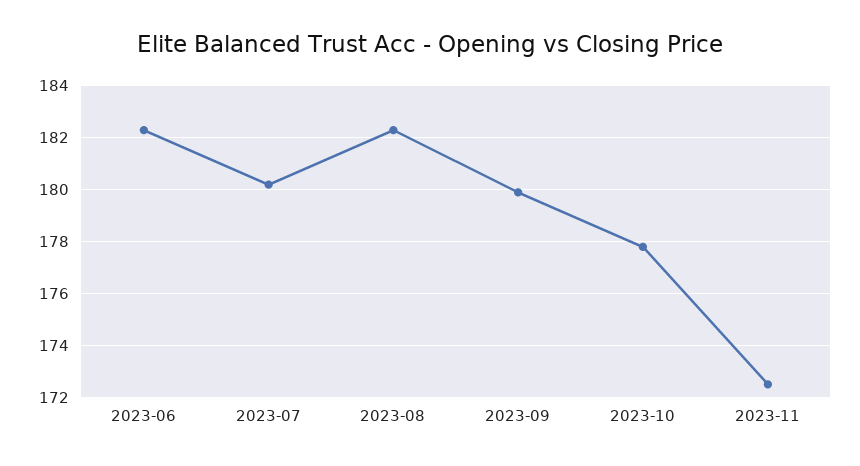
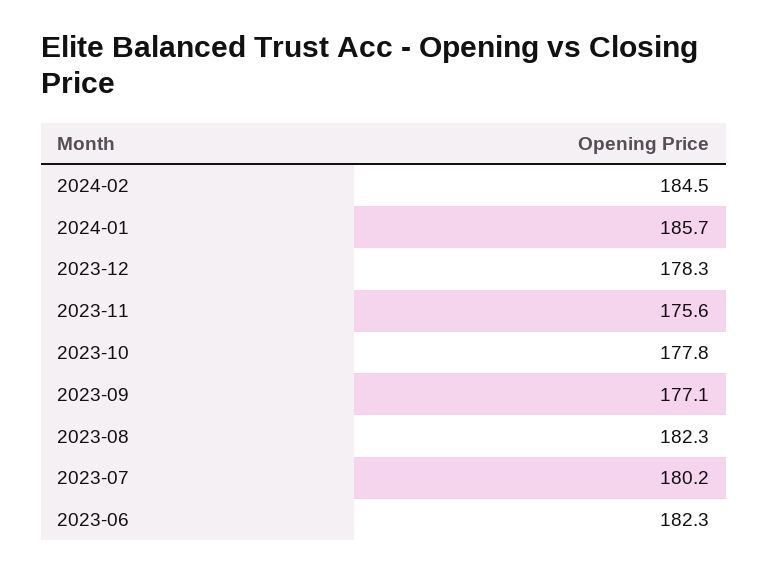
2023-09: 180 -> 177.1
2023-11: 172.5 -> 175.6
2024-02: none -> 184.5
2024-01: none -> 185.7
2023-12: none -> 178.3

